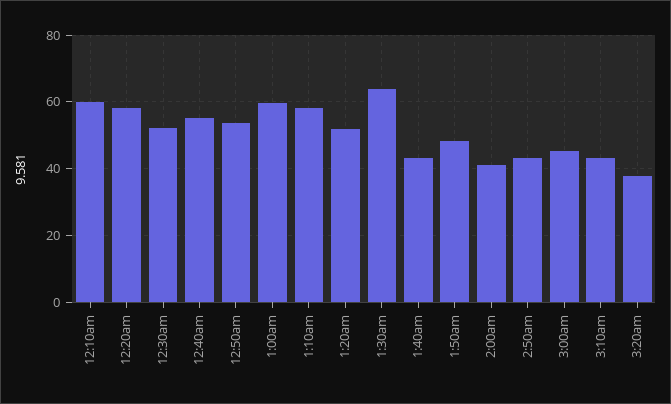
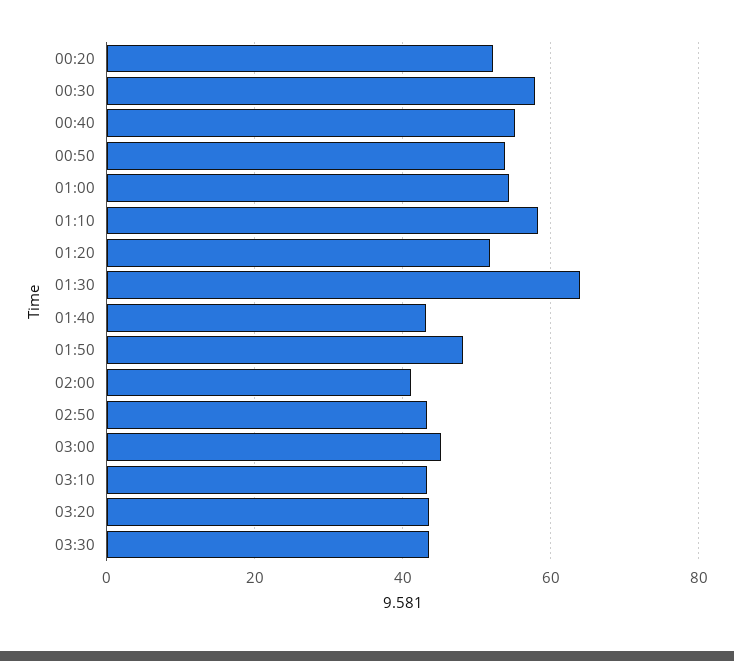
12:10am: 60 -> none
12:20am: 58 -> 52
12:30am: 52 -> 58
1:00am: 60 -> 54
3:20am: 38 -> 44
03:30: none -> 44

